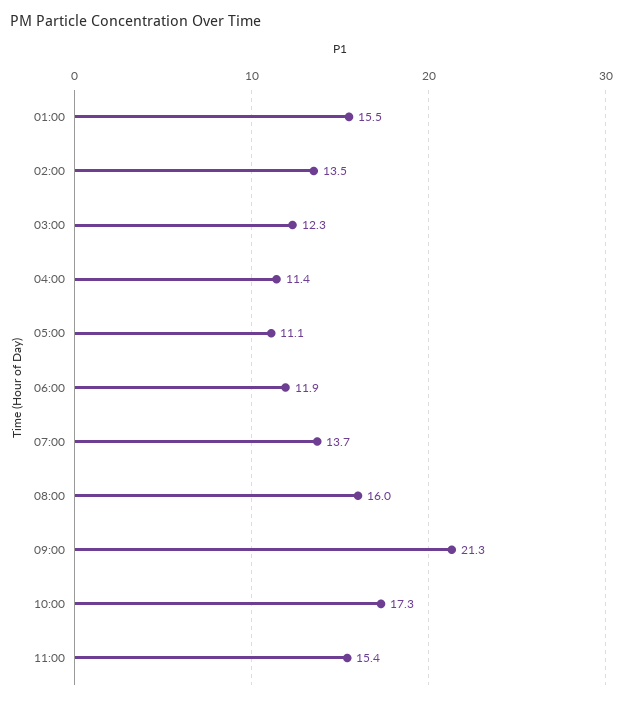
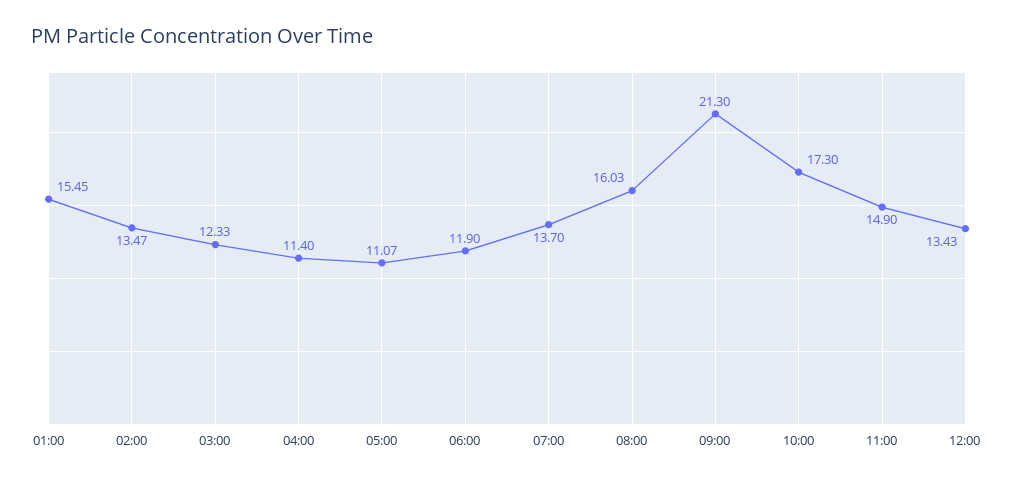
11:00: 15.4 -> 14.9
12:00: none -> 13.43

